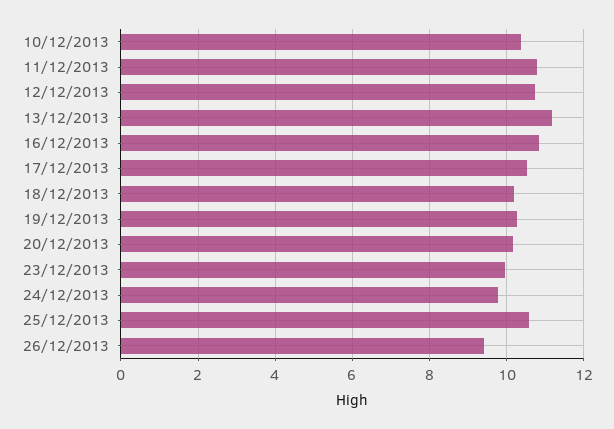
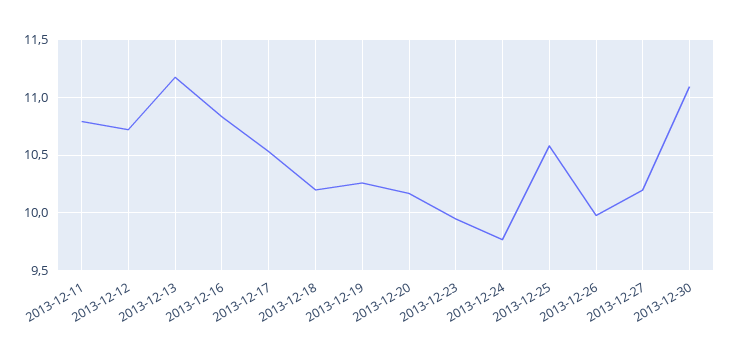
10/12/2013: 10.4 -> none
26/12/2013: 9.4 -> 10
2013-12-27: none -> 10.2
2013-12-30: none -> 11.1

